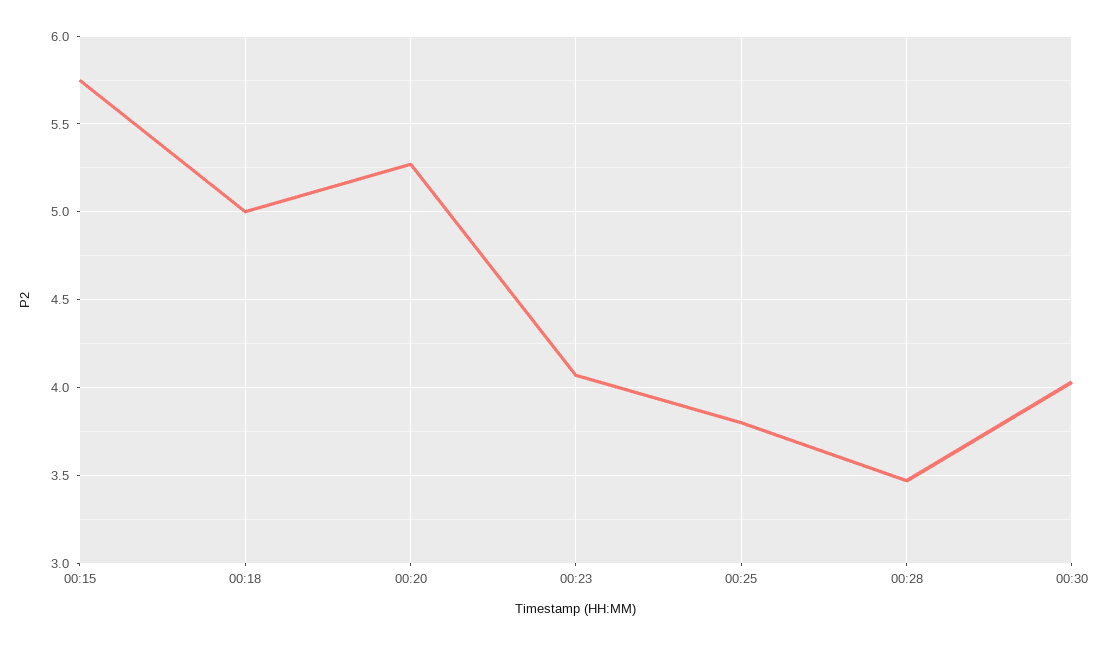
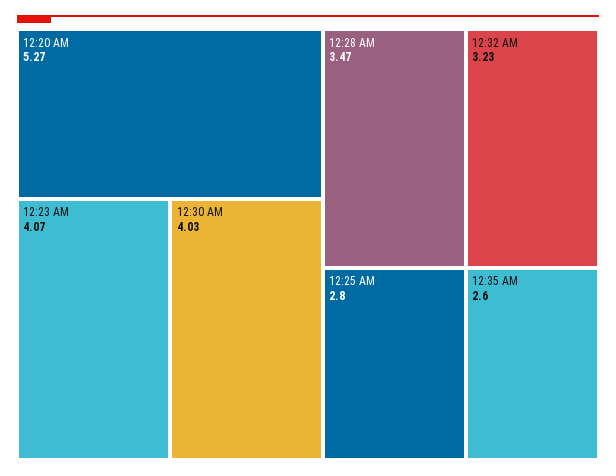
00:15: 5.75 -> none
00:18: 5 -> none
00:25: 3.8 -> 2.8
12:32 AM: none -> 3.23
12:35 AM: none -> 2.6

